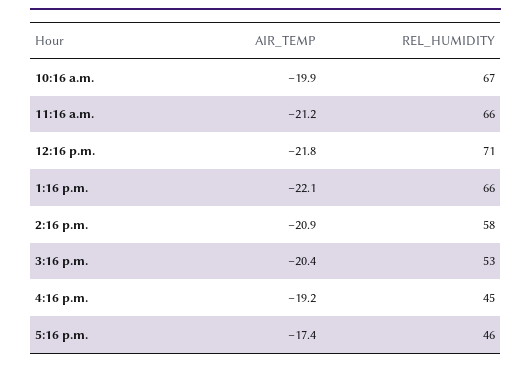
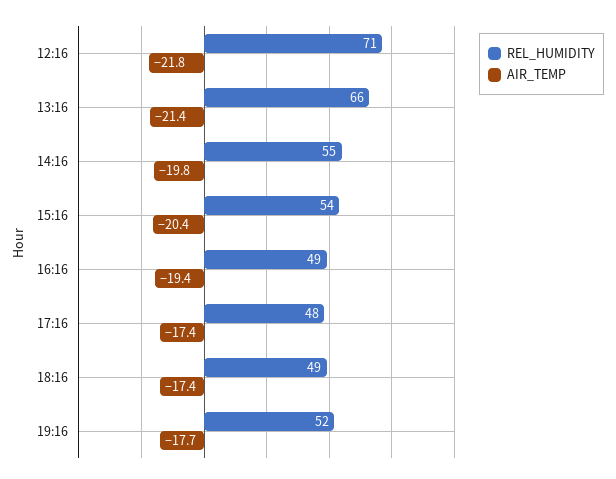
AIR_TEMP, 10:16 a.m.: -19.9 -> none
REL_HUMIDITY, 10:16 a.m.: 67 -> none
AIR_TEMP, 11:16 a.m.: -21.2 -> none
REL_HUMIDITY, 11:16 a.m.: 66 -> none
AIR_TEMP, 1:16 p.m.: -22.1 -> -21.4
AIR_TEMP, 2:16 p.m.: -20.9 -> -19.8
REL_HUMIDITY, 2:16 p.m.: 58 -> 55
REL_HUMIDITY, 3:16 p.m.: 53 -> 54
AIR_TEMP, 4:16 p.m.: -19.2 -> -19.4
REL_HUMIDITY, 4:16 p.m.: 45 -> 49
REL_HUMIDITY, 5:16 p.m.: 46 -> 48
REL_HUMIDITY, 18:16: none -> 49
AIR_TEMP, 18:16: none -> -17.4
REL_HUMIDITY, 19:16: none -> 52
AIR_TEMP, 19:16: none -> -17.7

